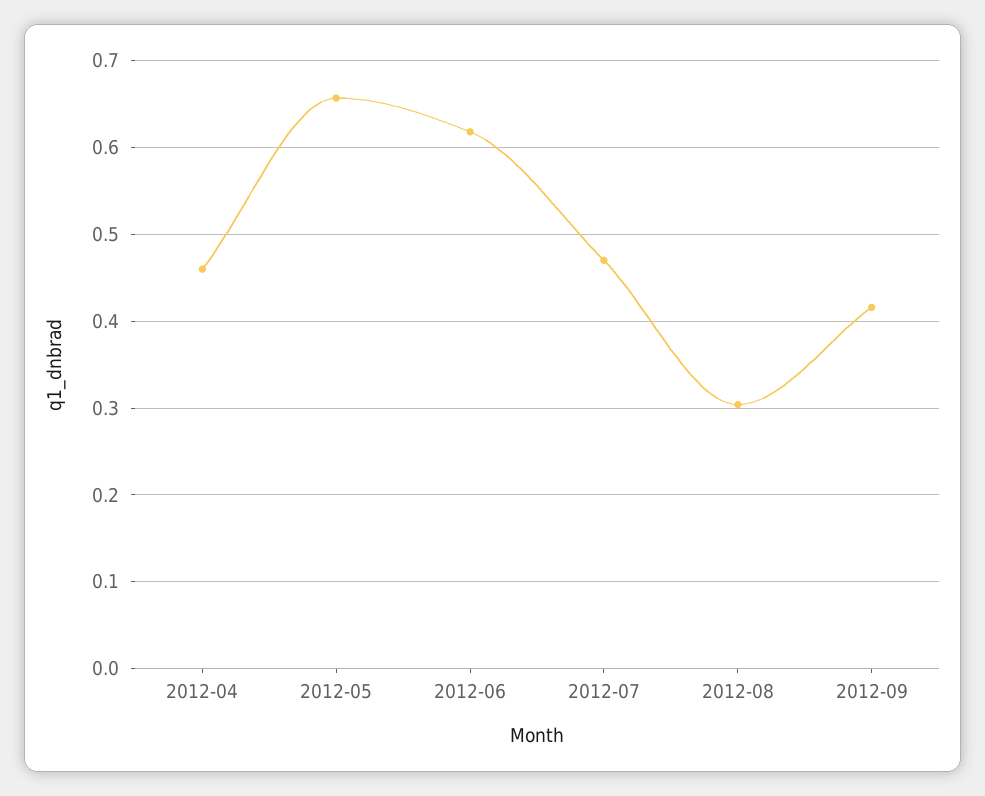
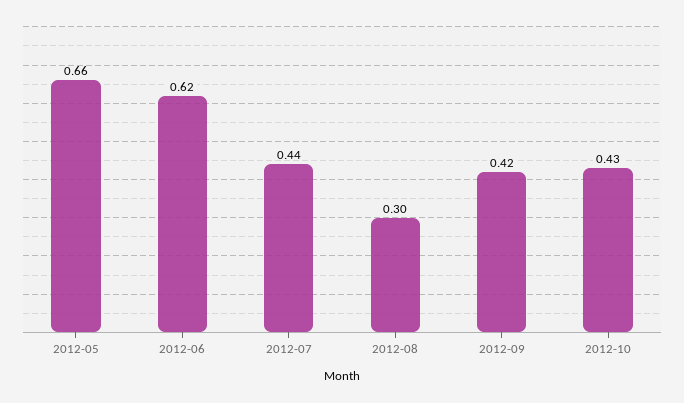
2012-04: 0.46 -> none
2012-07: 0.47 -> 0.44
2012-10: none -> 0.43

